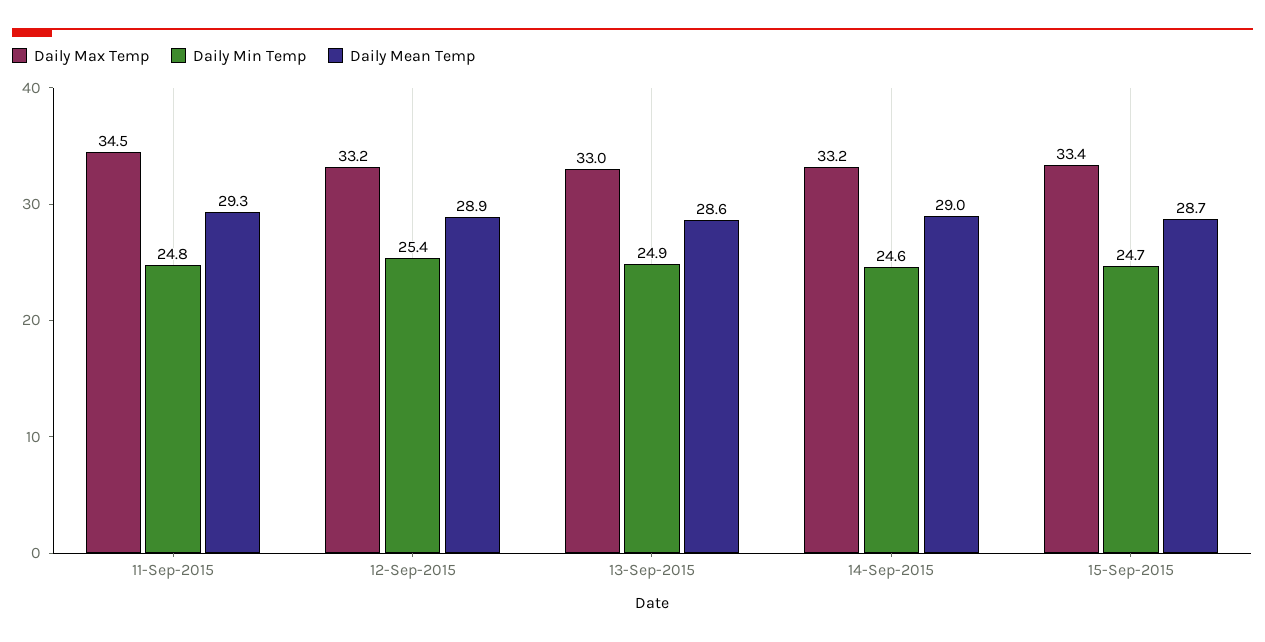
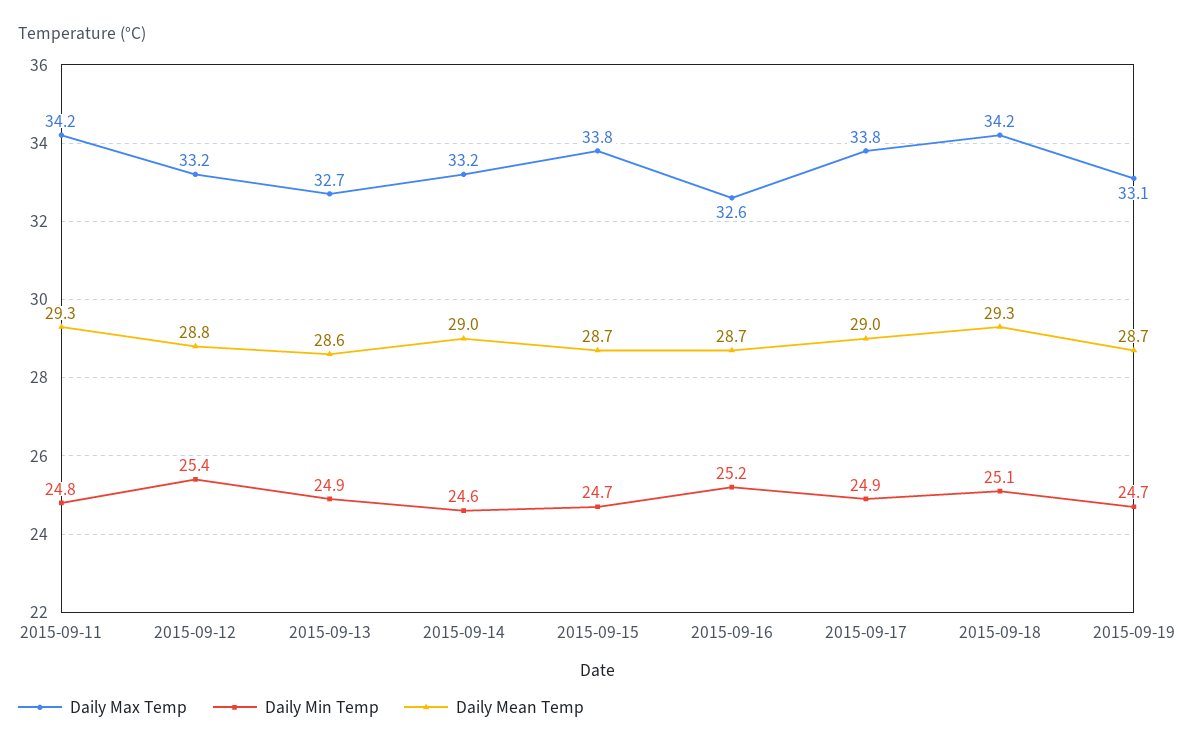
Daily Max Temp, 11-Sep-2015: 34.5 -> 34.2
Daily Mean Temp, 12-Sep-2015: 28.9 -> 28.8
Daily Max Temp, 13-Sep-2015: 33 -> 32.7
Daily Max Temp, 15-Sep-2015: 33.4 -> 33.8
Daily Max Temp, 2015-09-16: none -> 32.6
Daily Min Temp, 2015-09-16: none -> 25.2
Daily Mean Temp, 2015-09-16: none -> 28.7
Daily Max Temp, 2015-09-17: none -> 33.8
Daily Min Temp, 2015-09-17: none -> 24.9
Daily Mean Temp, 2015-09-17: none -> 29
Daily Max Temp, 2015-09-18: none -> 34.2
Daily Min Temp, 2015-09-18: none -> 25.1
Daily Mean Temp, 2015-09-18: none -> 29.3
Daily Max Temp, 2015-09-19: none -> 33.1
Daily Min Temp, 2015-09-19: none -> 24.7
Daily Mean Temp, 2015-09-19: none -> 28.7

